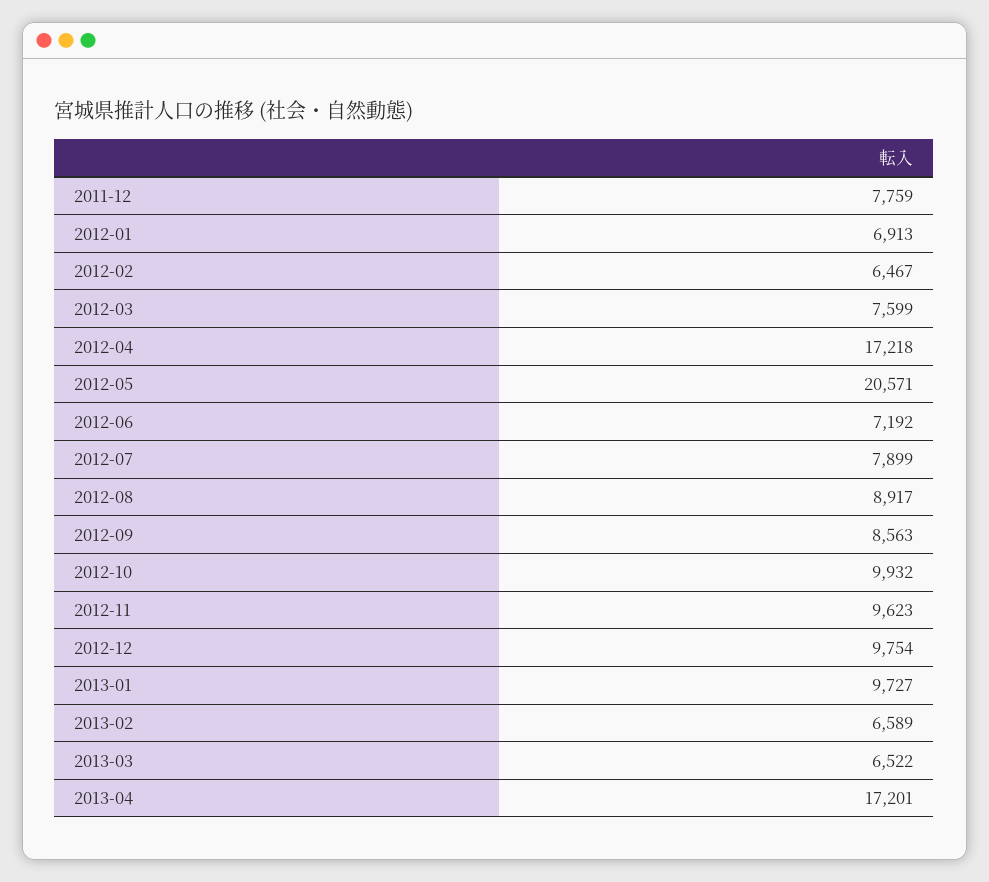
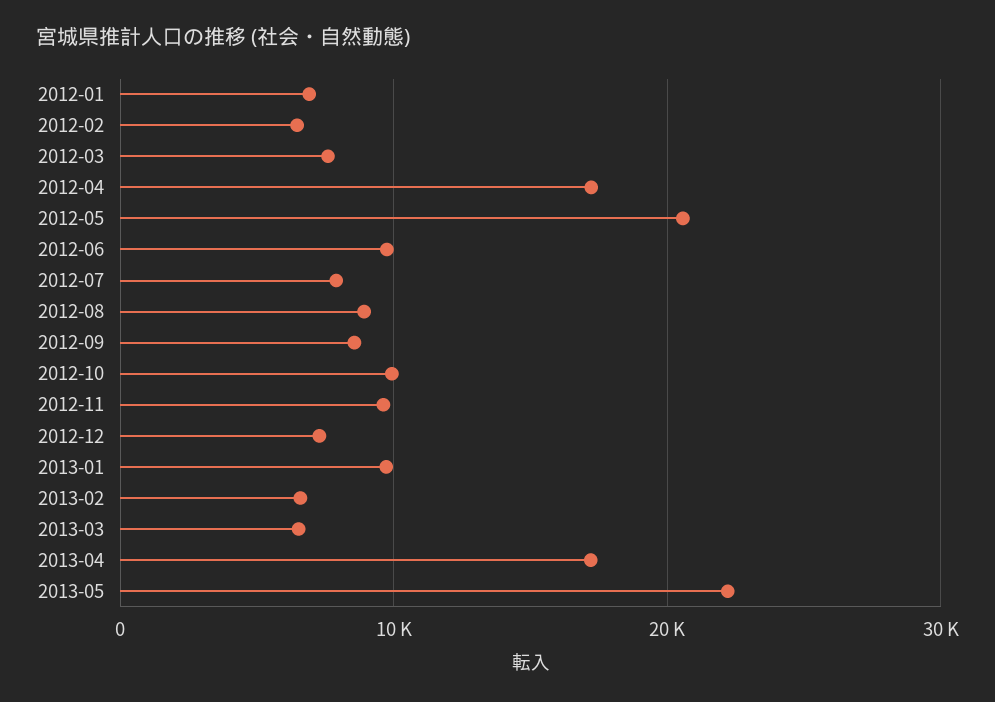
2011-12: 7759 -> none
2012-06: 7192 -> 10000
2012-12: 9754 -> 7000
2013-05: none -> 22000

